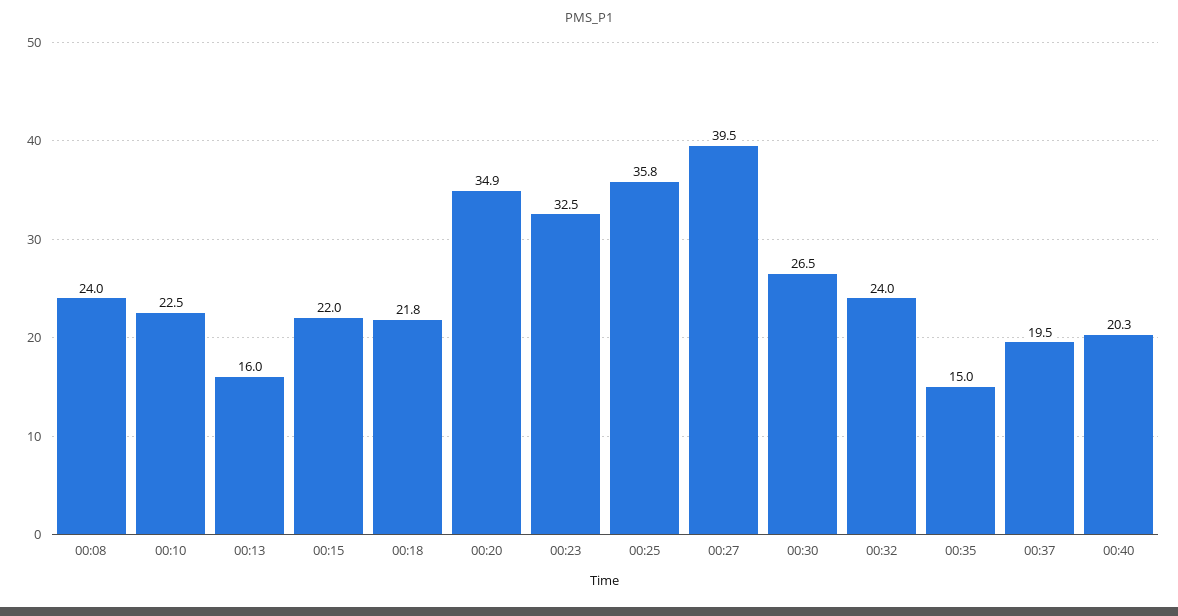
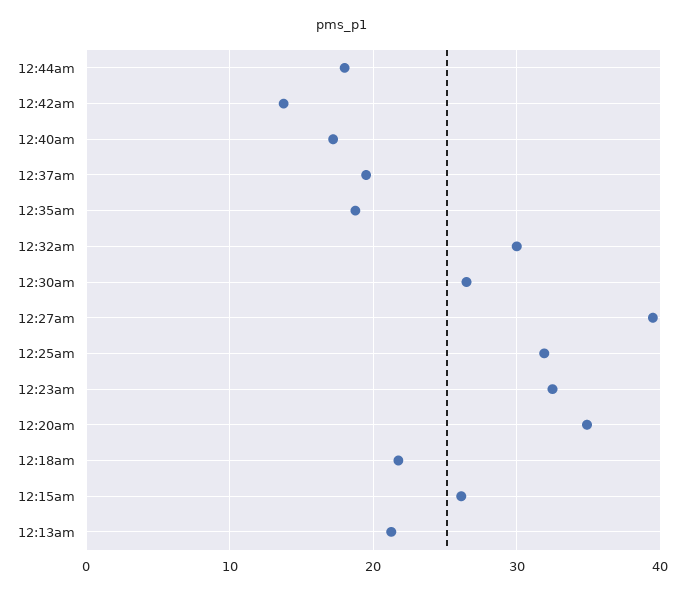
00:08: 24 -> none
00:10: 22.5 -> none
00:13: 16 -> 21
00:15: 22 -> 26
00:25: 35.8 -> 32
00:32: 24 -> 30
00:35: 15 -> 19
00:40: 20.3 -> 17
12:44am: none -> 18
12:42am: none -> 14

